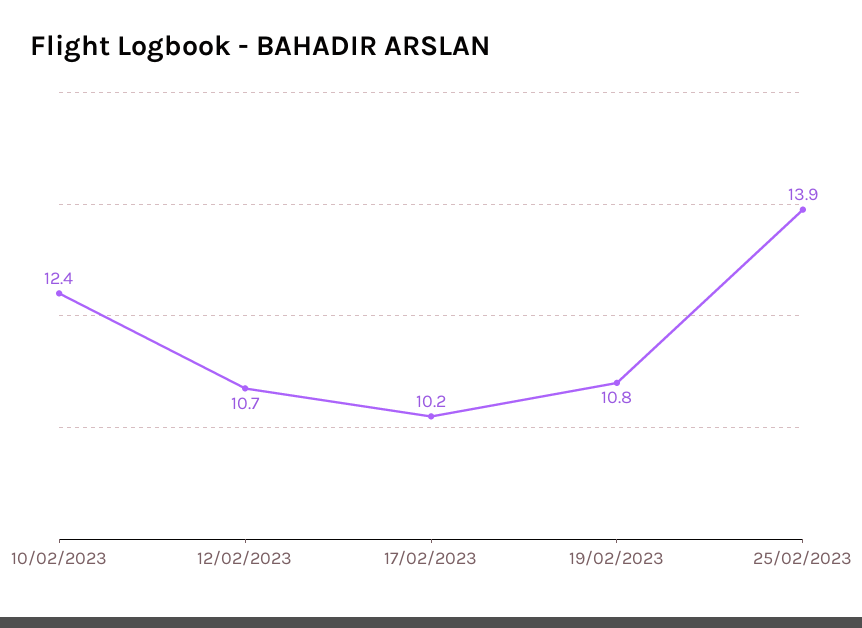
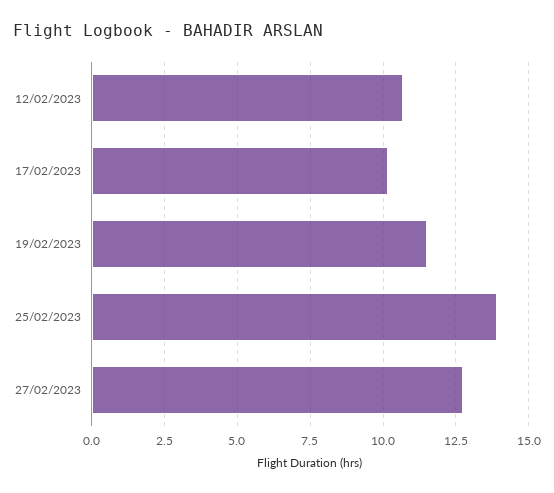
10/02/2023: 12.4 -> none
19/02/2023: 10.8 -> 11.5
27/02/2023: none -> 12.75

